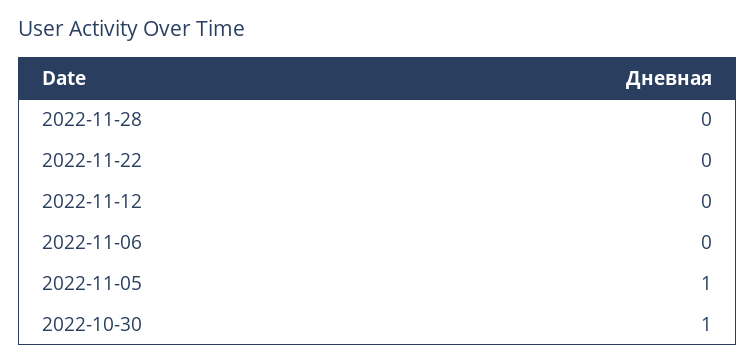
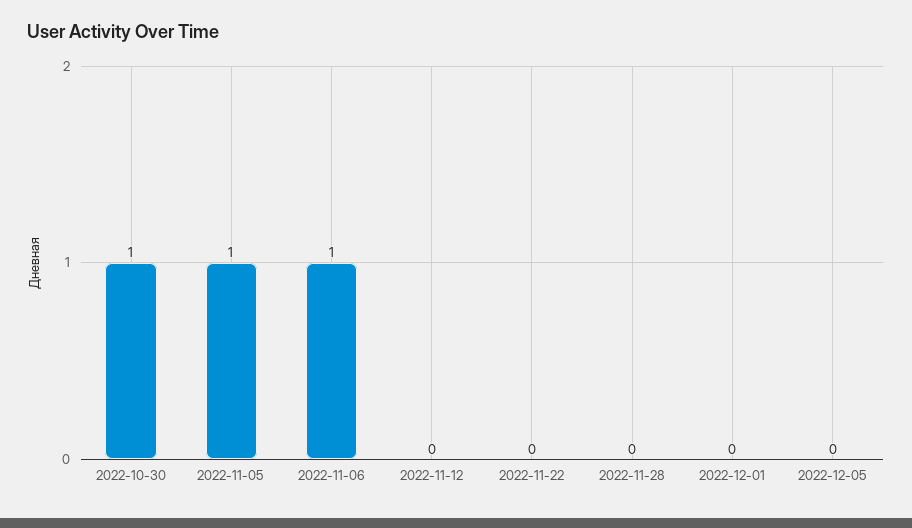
2022-11-06: 0 -> 1
2022-12-01: none -> 0
2022-12-05: none -> 0

